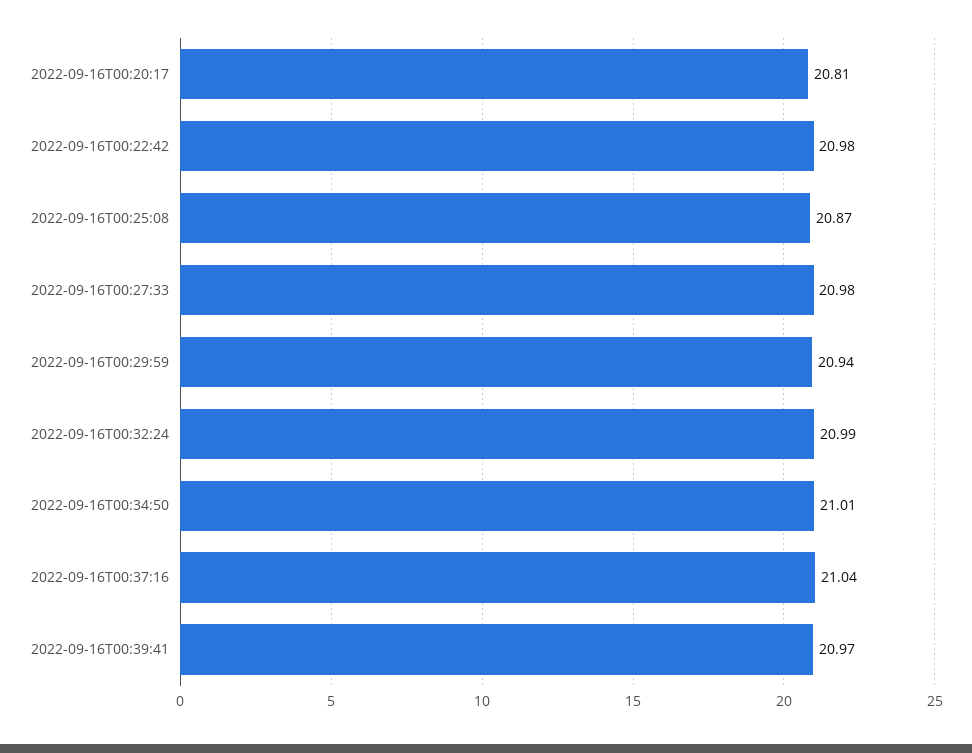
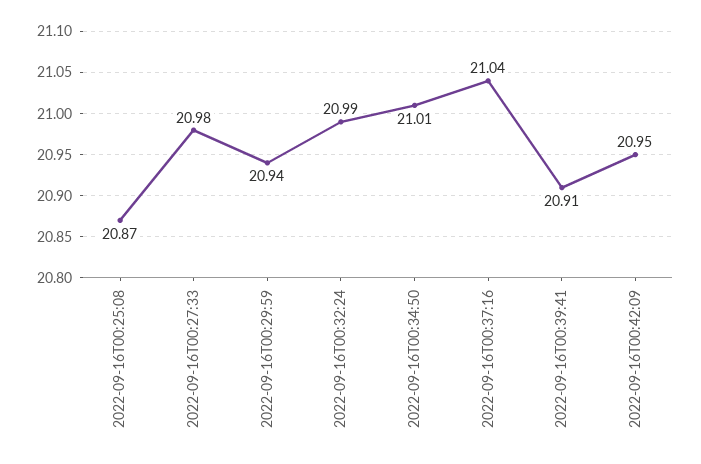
2022-09-16T00:20:17: 20.81 -> none
2022-09-16T00:22:42: 20.98 -> none
2022-09-16T00:39:41: 20.97 -> 20.91
2022-09-16T00:42:09: none -> 20.95

